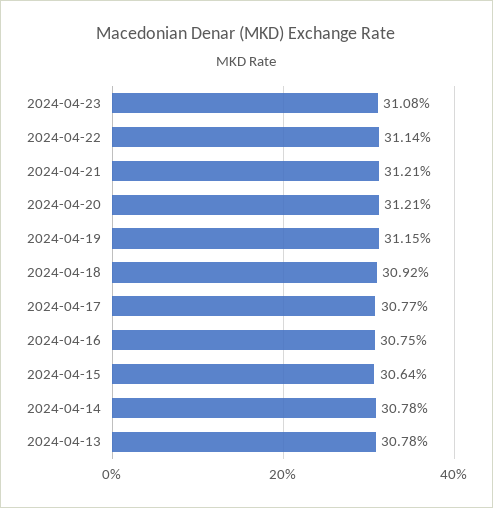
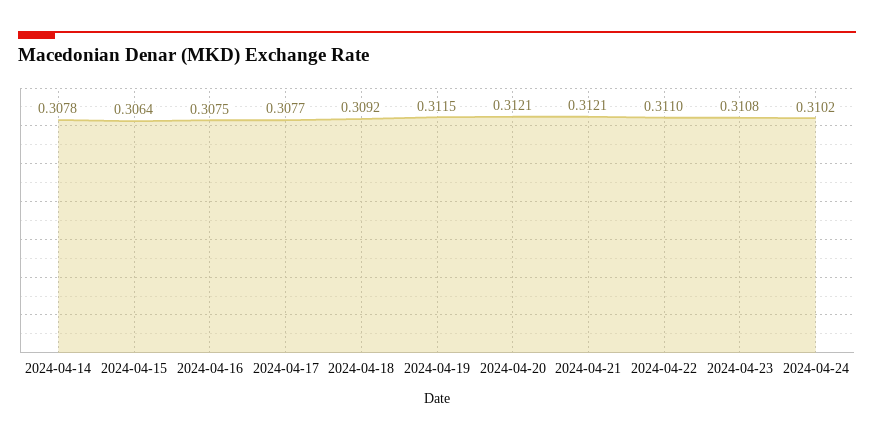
2024-04-22: 0.3114 -> 0.311
2024-04-13: 0.3078 -> none
2024-04-24: none -> 0.3102

